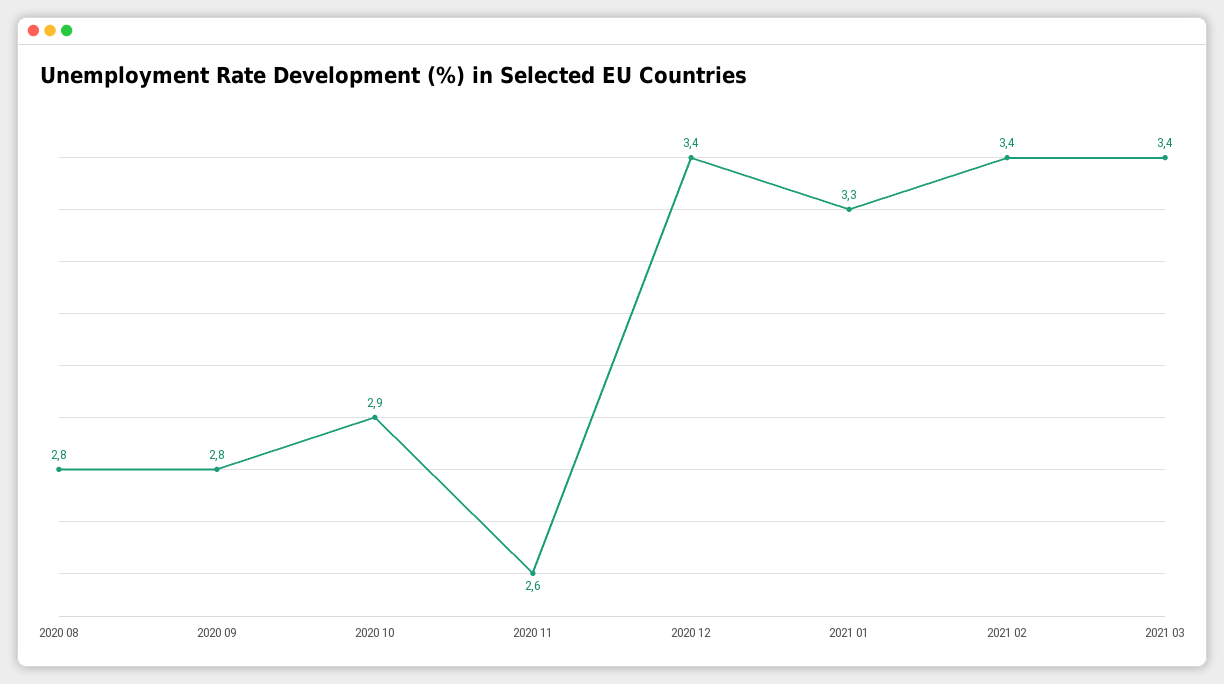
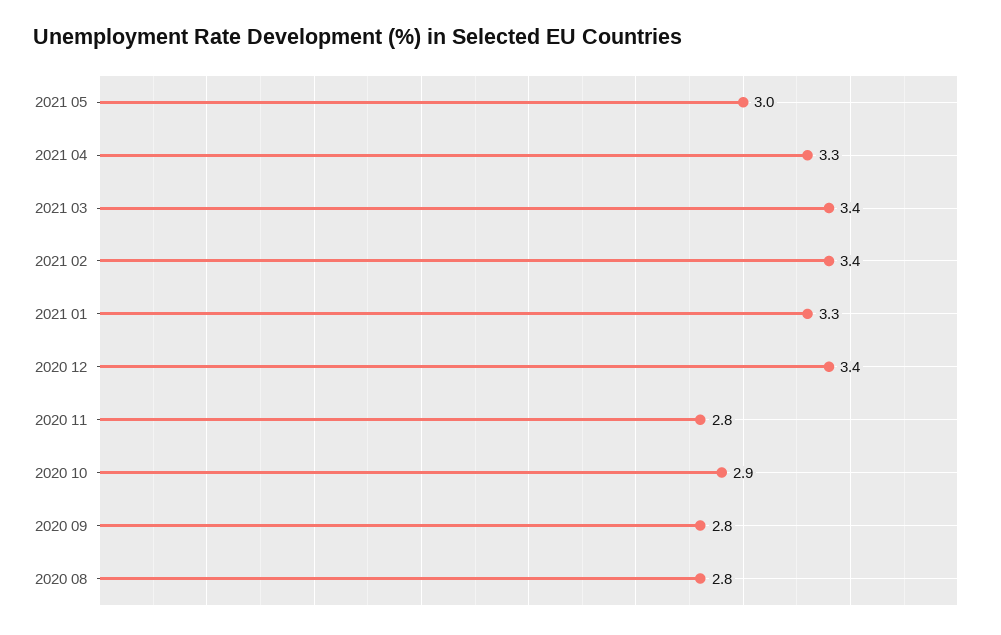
2020 11: 2.6 -> 2.8
2021 05: none -> 3
2021 04: none -> 3.3

